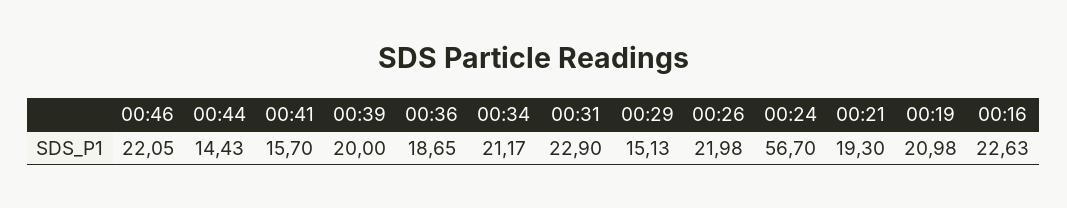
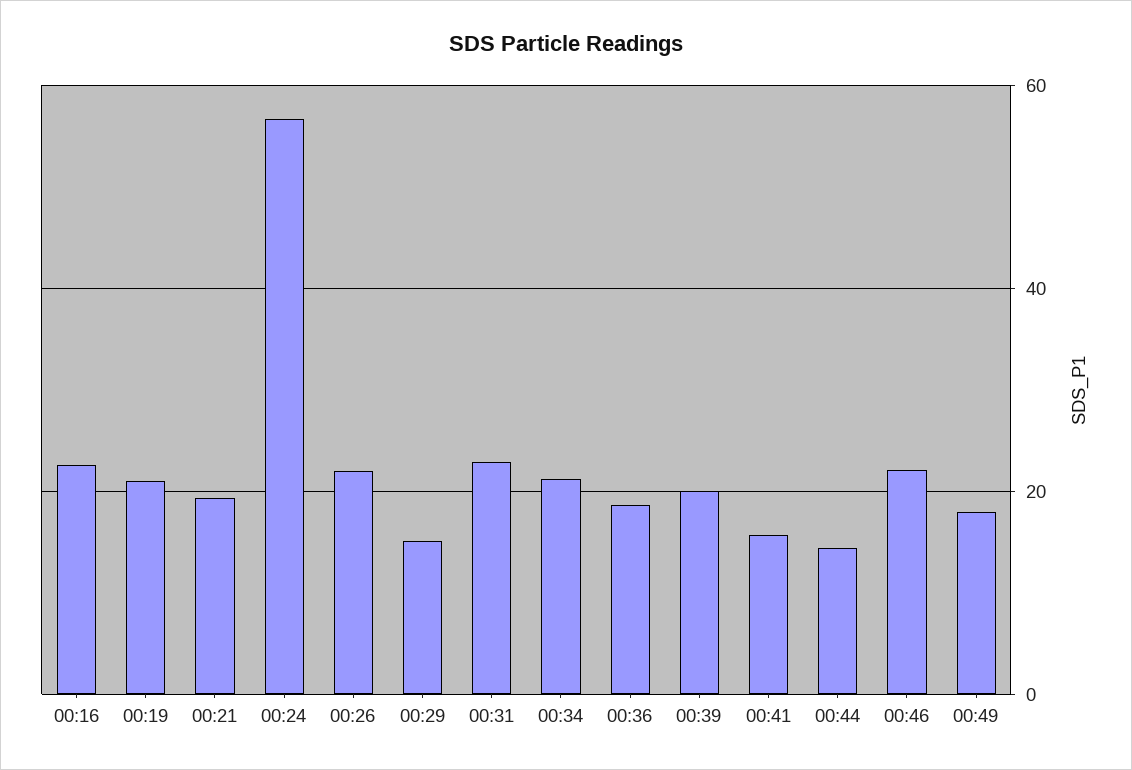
00:49: none -> 18

